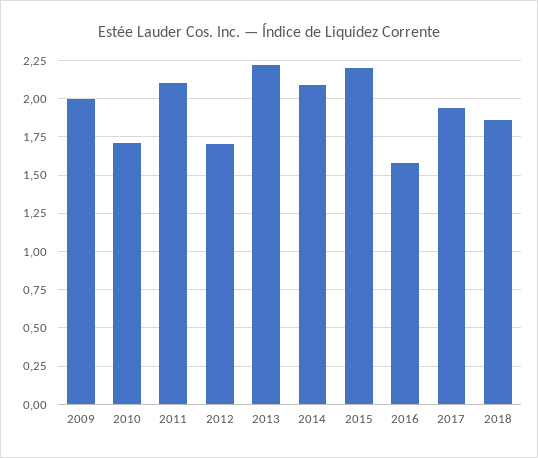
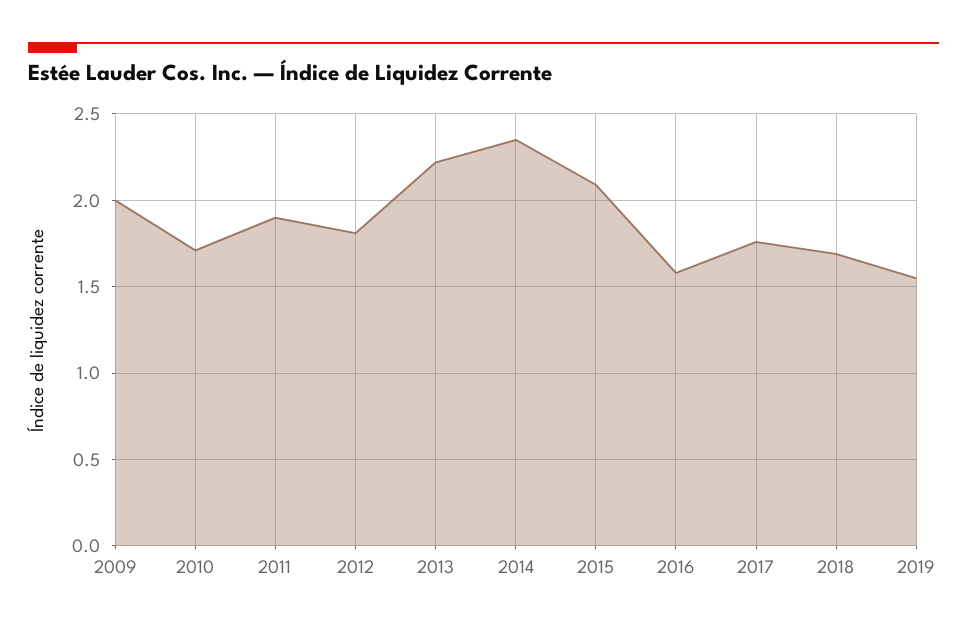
2011: 2.1 -> 1.9
2012: 1.7 -> 1.8
2014: 2.1 -> 2.35
2015: 2.2 -> 2.1
2017: 1.95 -> 1.75
2018: 1.85 -> 1.7
2019: none -> 1.55

